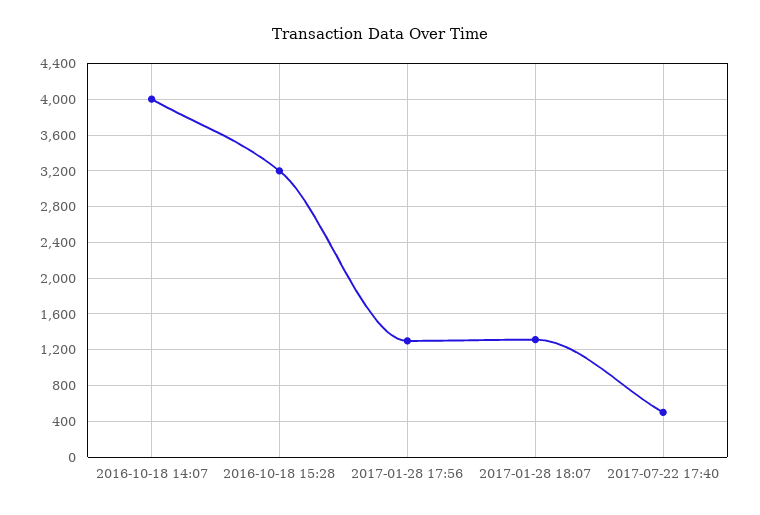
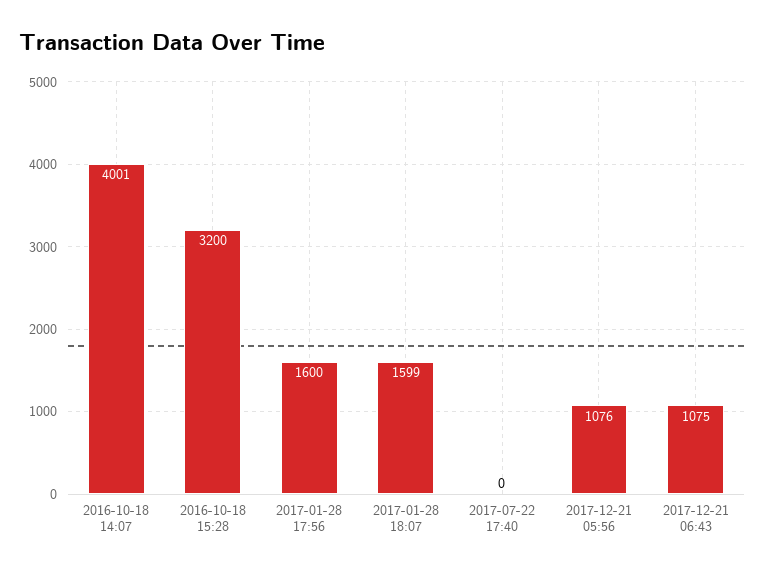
2017-01-28 17:56: 1300 -> 1600
2017-01-28 18:07: 1300 -> 1599
2017-07-22 17:40: 500 -> 0
2017-12-21 05:56: none -> 1076
2017-12-21 06:43: none -> 1075

